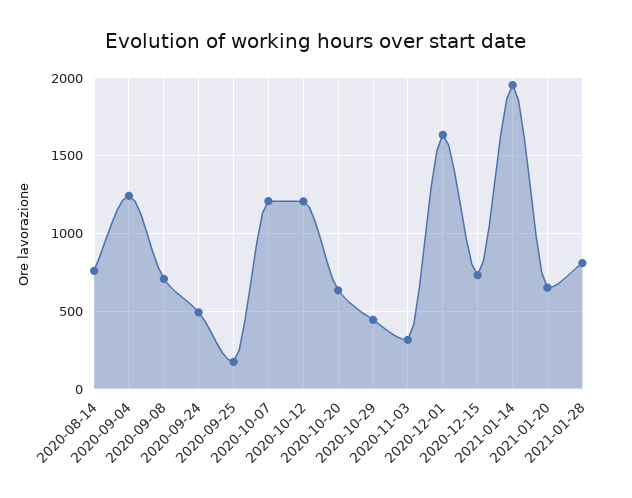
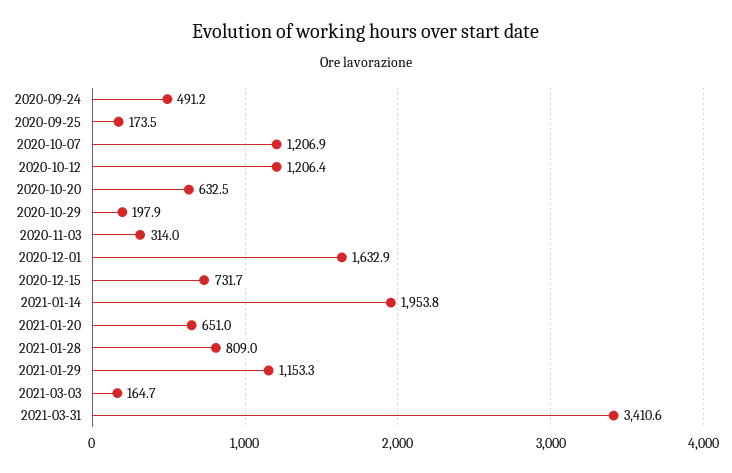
2020-08-14: 750 -> none
2020-09-04: 1250 -> none
2020-09-08: 700 -> none
2020-10-29: 450 -> 197.9
2021-01-29: none -> 1153.3
2021-03-03: none -> 164.7
2021-03-31: none -> 3410.6

